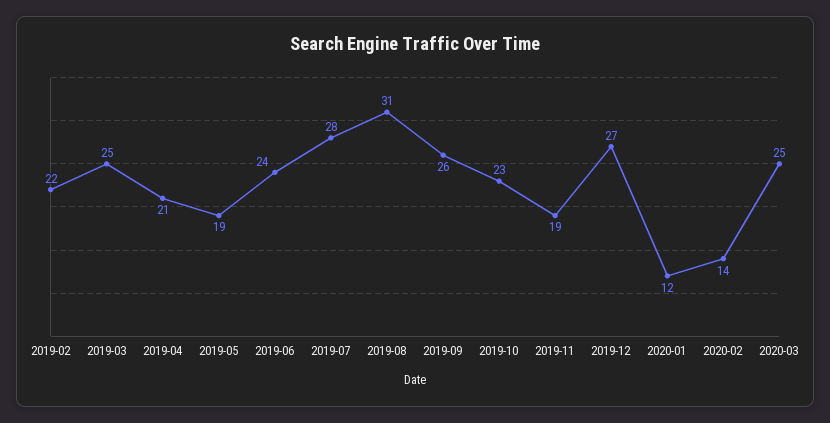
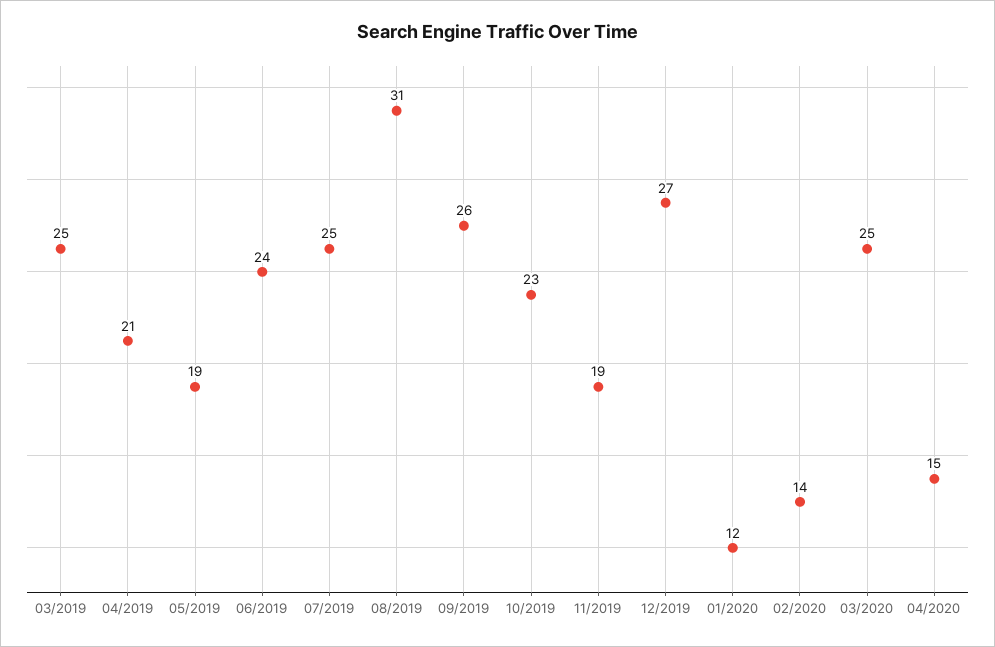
2019-02: 22 -> none
2019-07: 28 -> 25
04/2020: none -> 15

